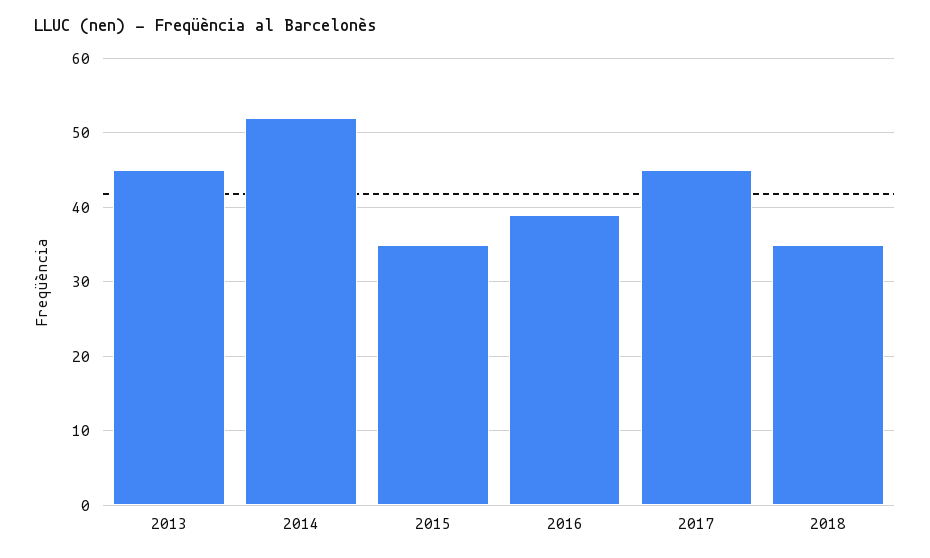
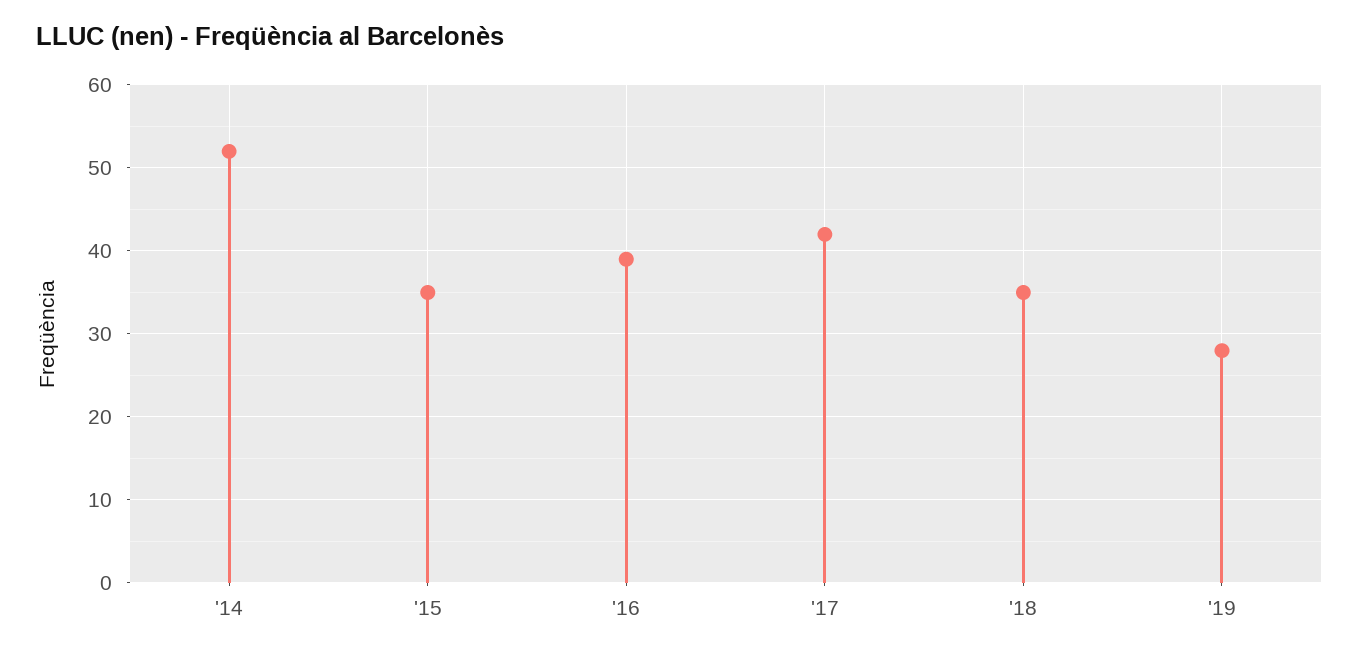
2013: 45 -> none
2017: 45 -> 42
'19: none -> 28

